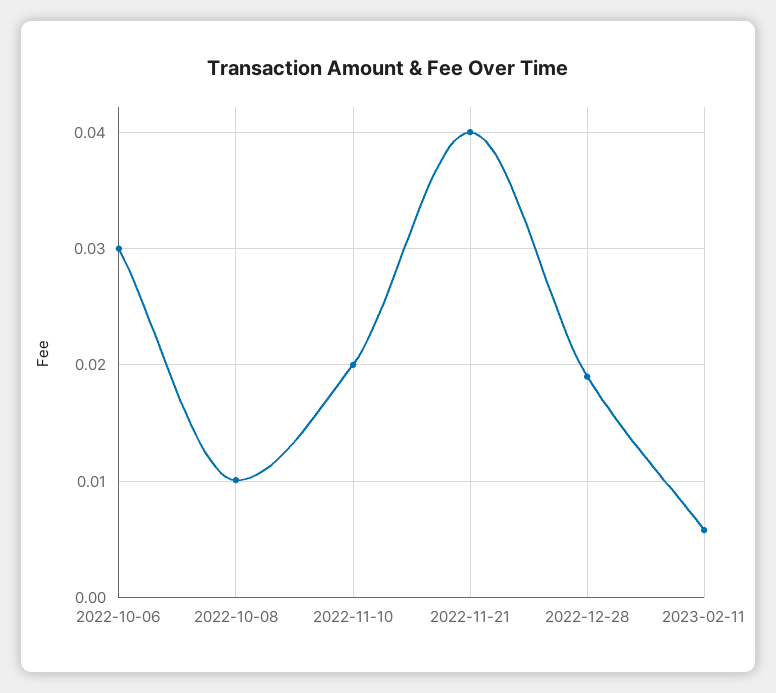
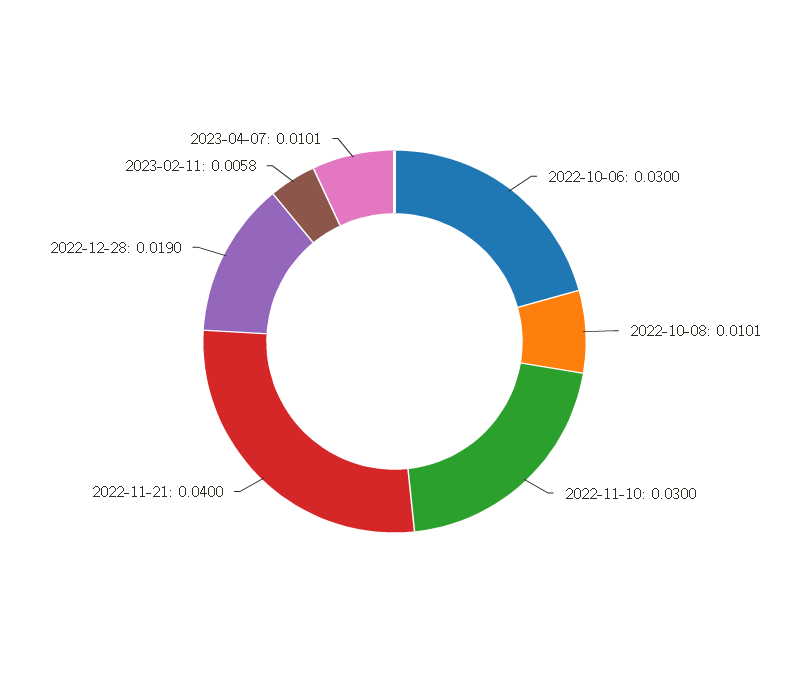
2022-11-10: 0.02 -> 0.03
2023-04-07: none -> 0.0101

